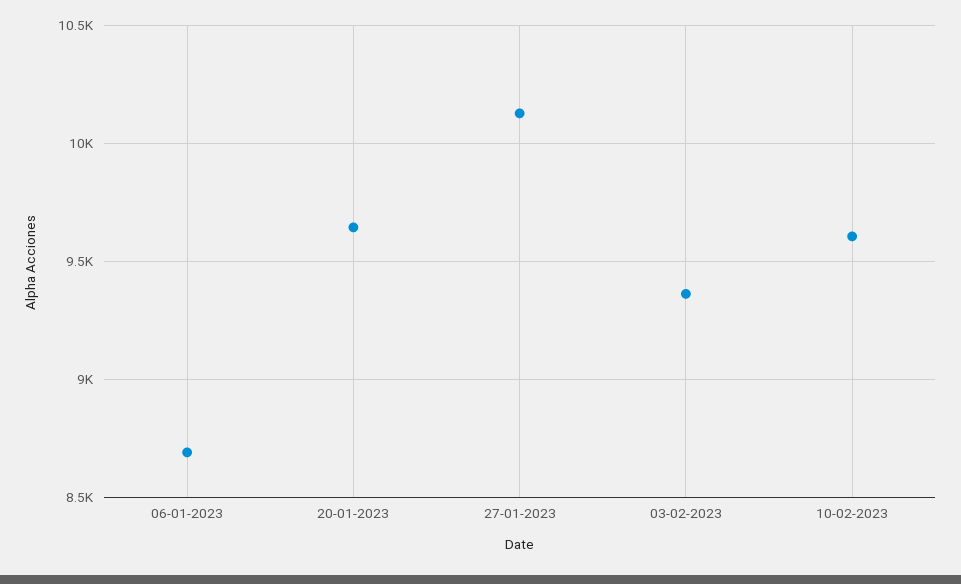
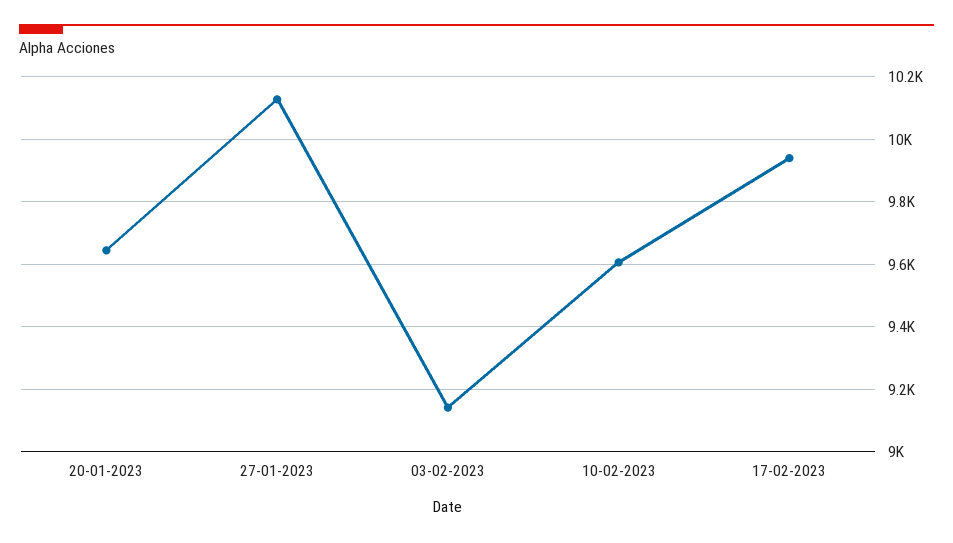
06-01-2023: 8700 -> none
03-02-2023: 9350 -> 9140
17-02-2023: none -> 9940

